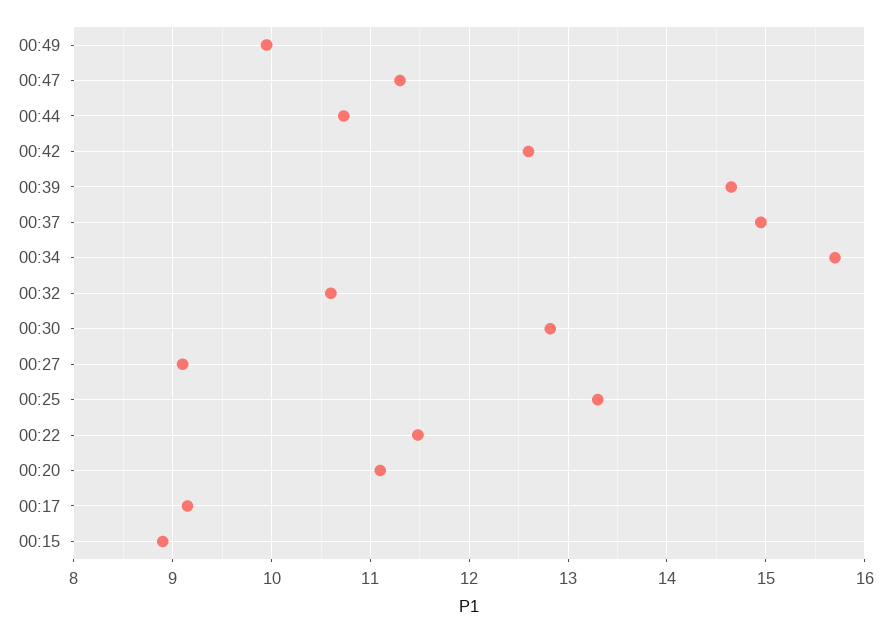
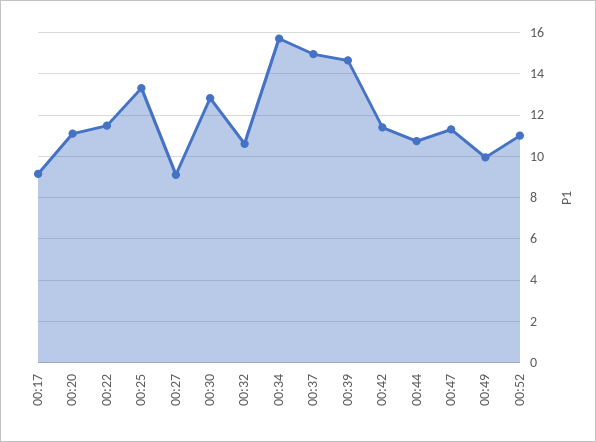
00:42: 12.6 -> 11.5
00:15: 8.9 -> none
00:52: none -> 11

